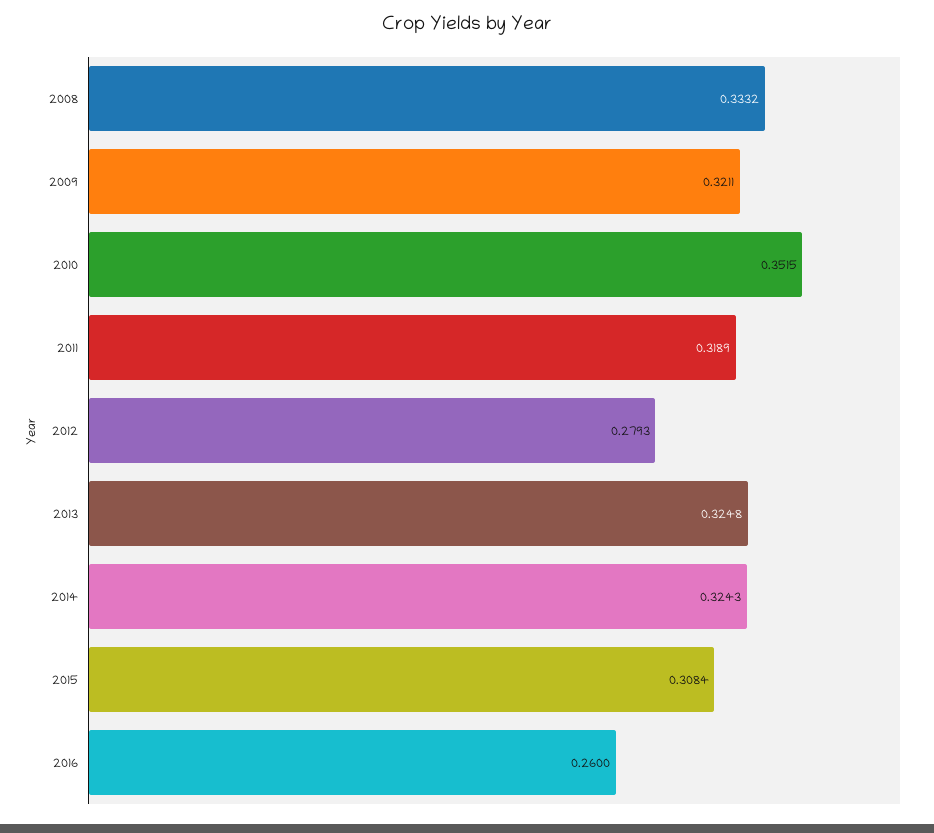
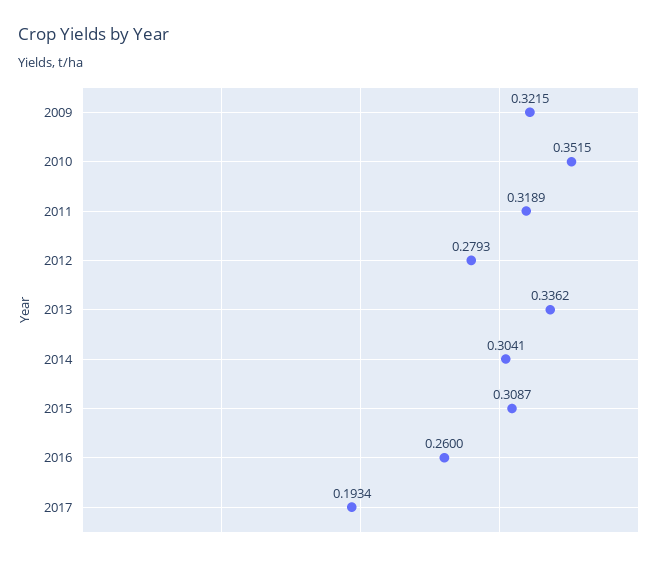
2008: 0.3332 -> none
2009: 0.3211 -> 0.3215
2013: 0.3248 -> 0.3362
2014: 0.3243 -> 0.3041
2015: 0.3084 -> 0.3087
2017: none -> 0.1934

